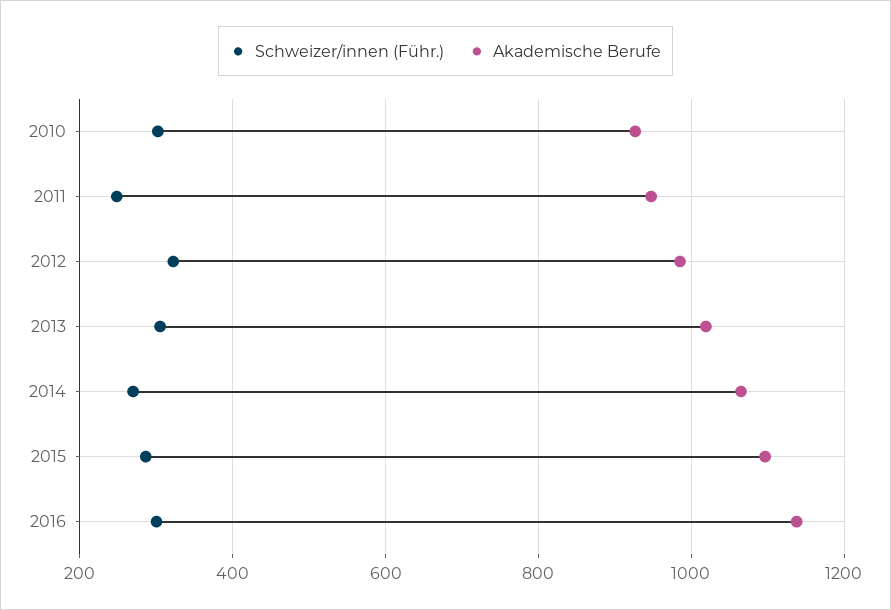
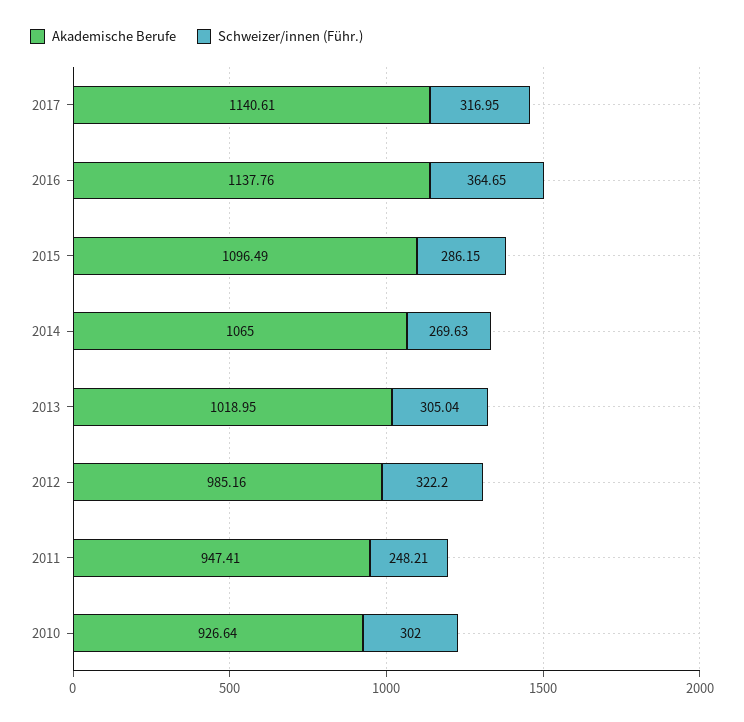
Schweizer/innen (Führ.), 2016: 300 -> 364.65
Akademische Berufe, 2017: none -> 1140.61
Schweizer/innen (Führ.), 2017: none -> 316.95

